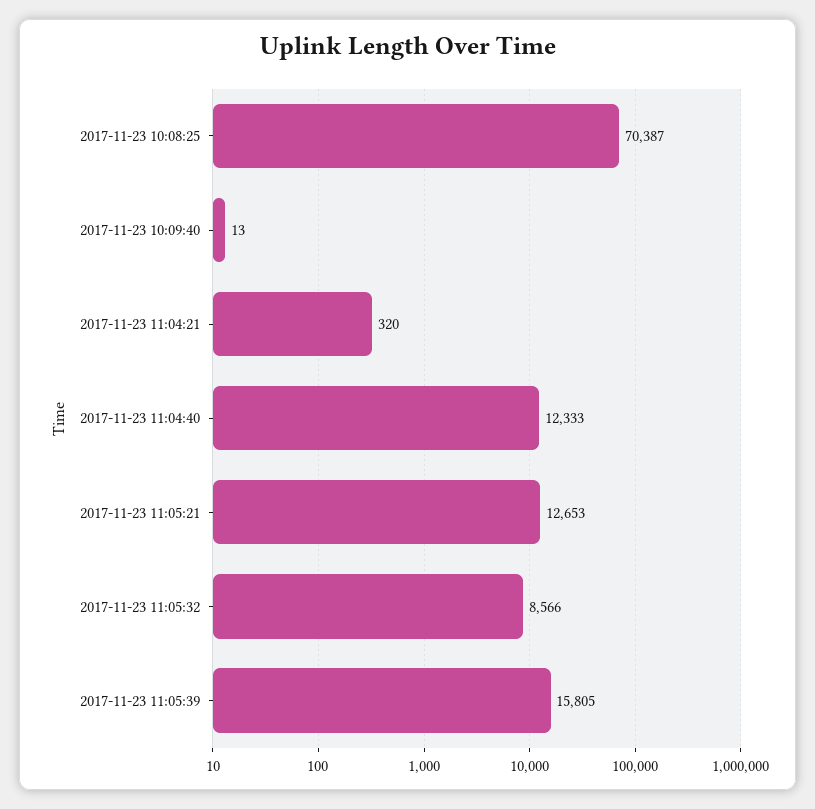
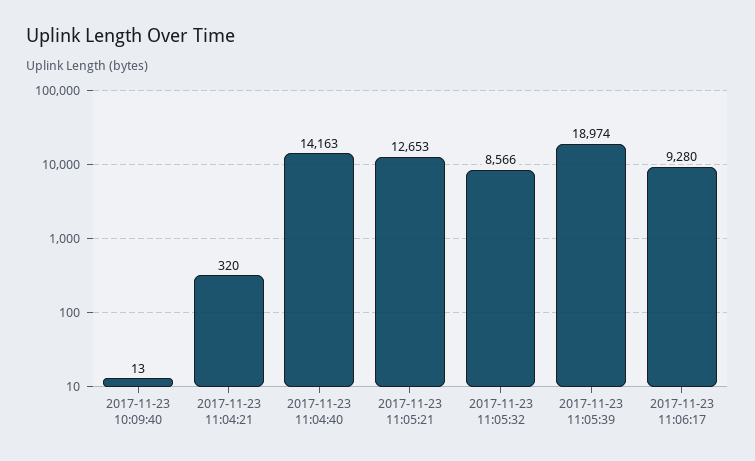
2017-11-23 10:08:25: 70387 -> none
2017-11-23 11:04:40: 12333 -> 14163
2017-11-23 11:05:39: 15805 -> 18974
2017-11-23 11:06:17: none -> 9280

